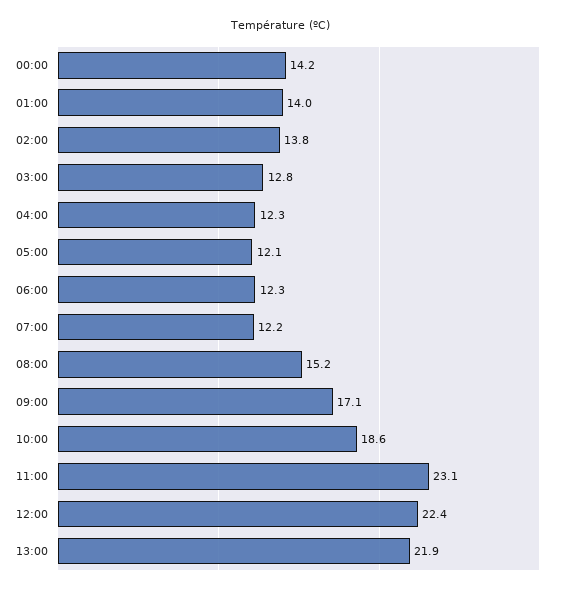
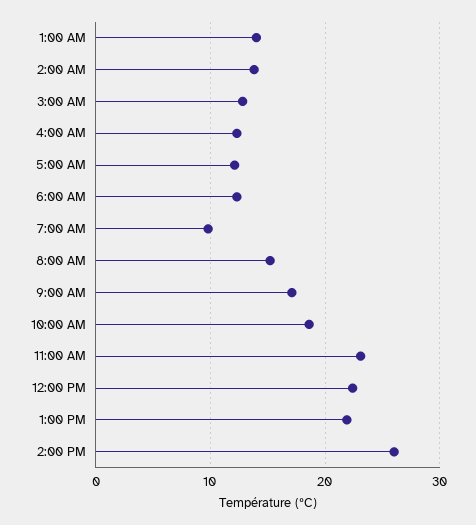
00:00: 14.2 -> none
07:00: 12.2 -> 10
2:00 PM: none -> 26

